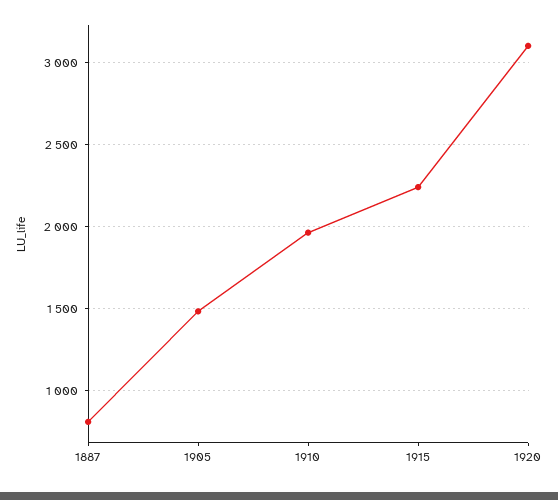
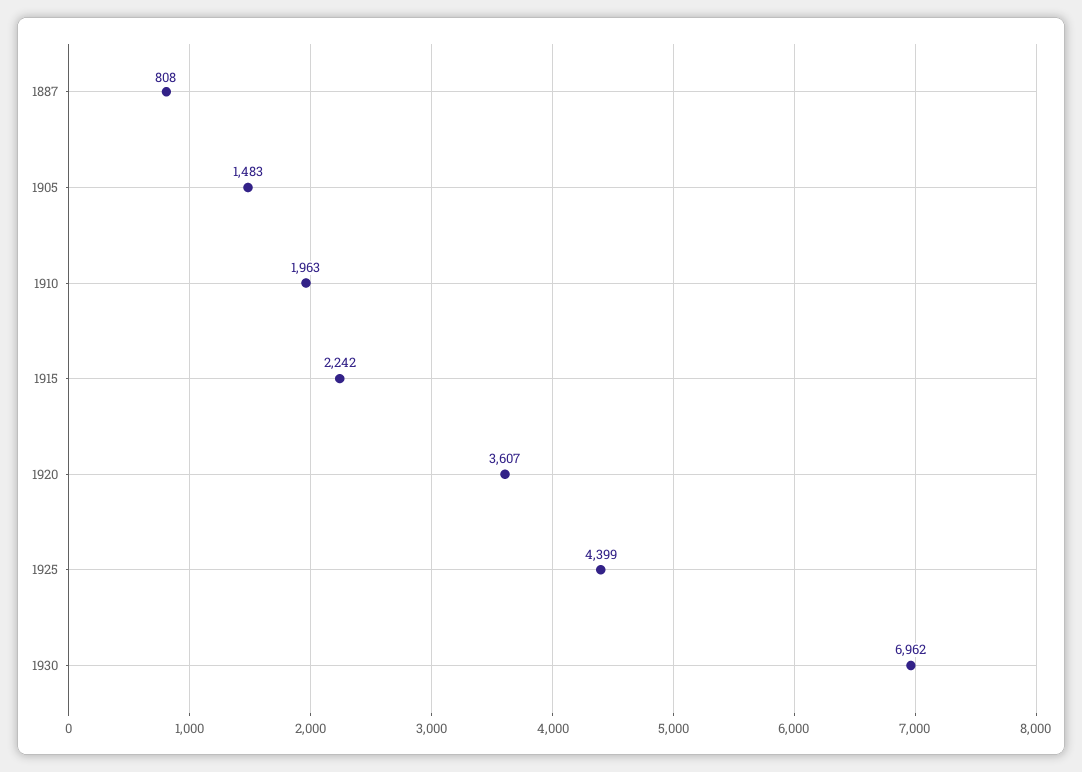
1920: 3100 -> 3607
1925: none -> 4399
1930: none -> 6962

